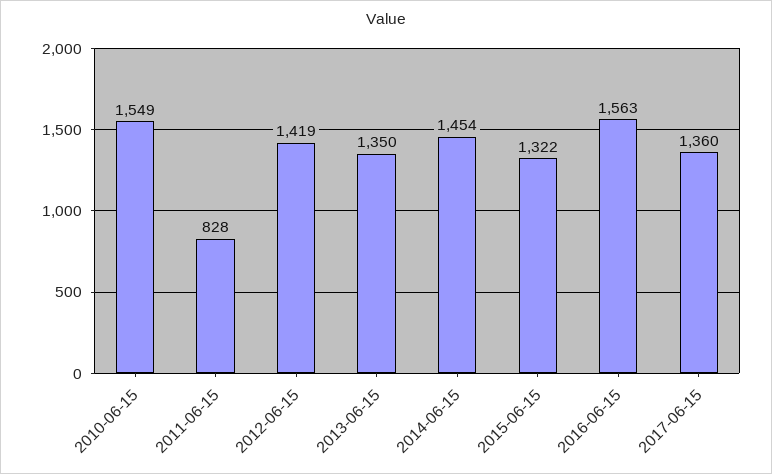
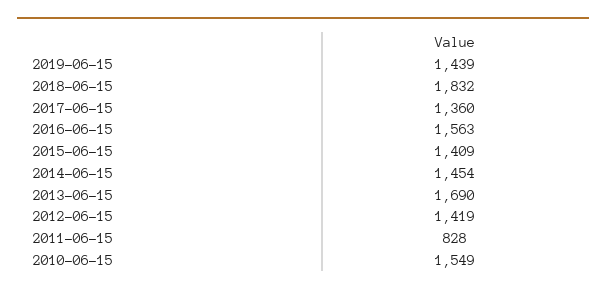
2013-06-15: 1350 -> 1690
2015-06-15: 1322 -> 1409
2019-06-15: none -> 1439
2018-06-15: none -> 1832

